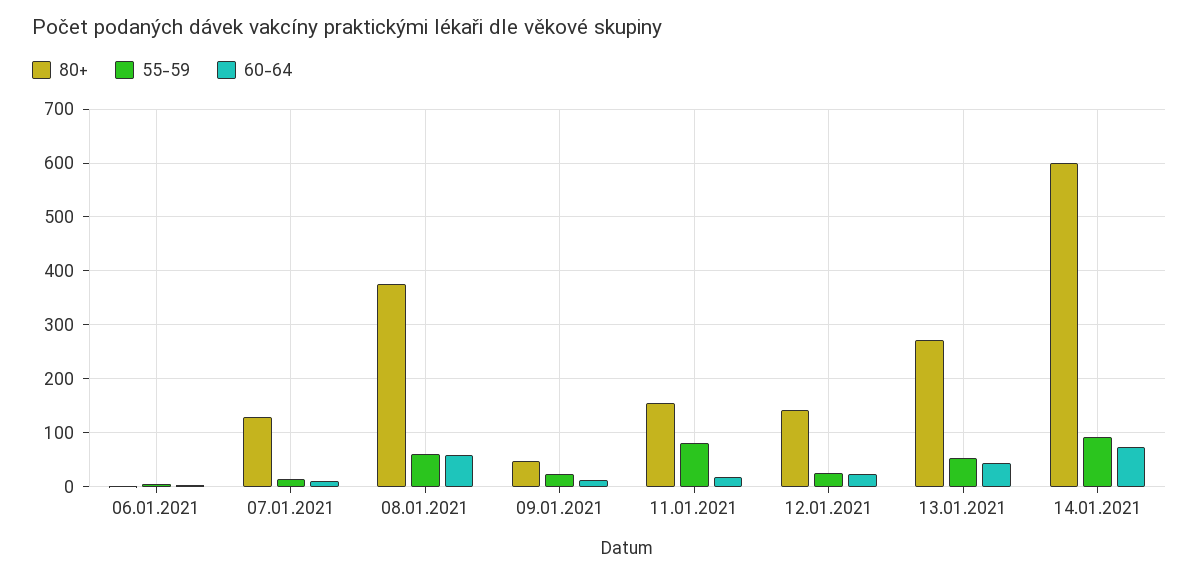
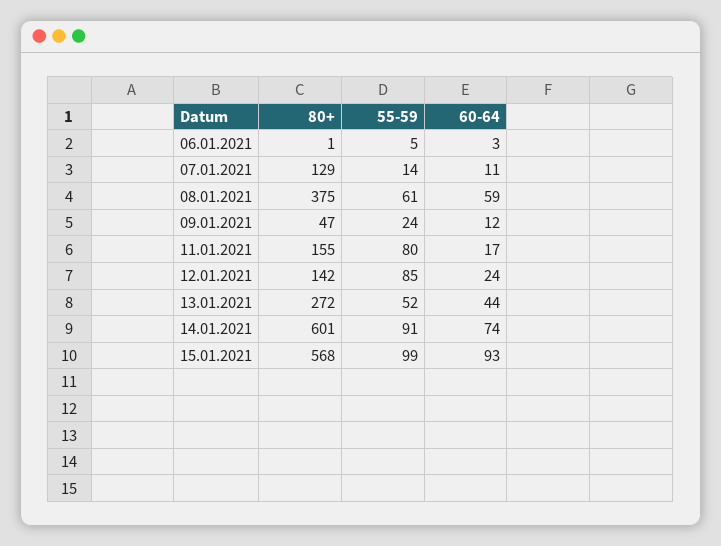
55-59, 12.01.2021: 20 -> 85
80+, 15.01.2021: none -> 568
55-59, 15.01.2021: none -> 99
60-64, 15.01.2021: none -> 93

